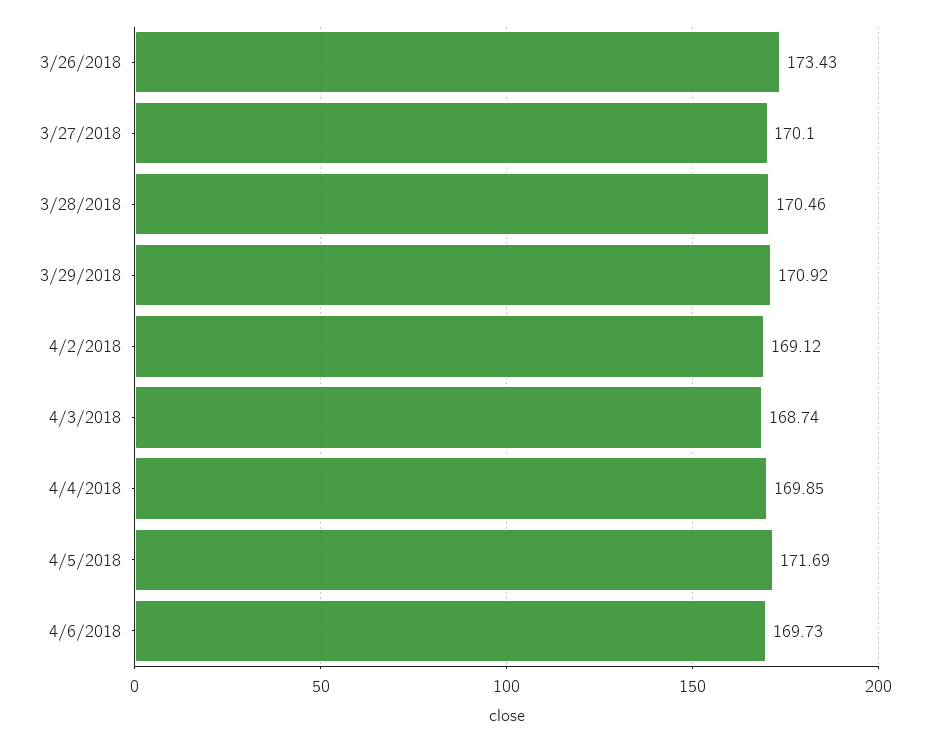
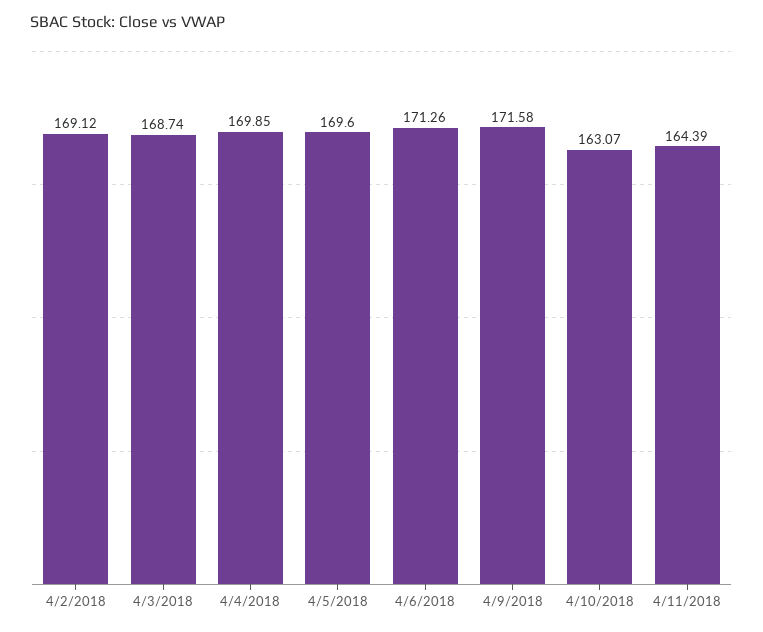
3/26/2018: 173.43 -> none
3/27/2018: 170.1 -> none
3/28/2018: 170.46 -> none
3/29/2018: 170.92 -> none
4/5/2018: 171.69 -> 169.6
4/6/2018: 169.73 -> 171.26
4/9/2018: none -> 171.58
4/10/2018: none -> 163.07
4/11/2018: none -> 164.39

